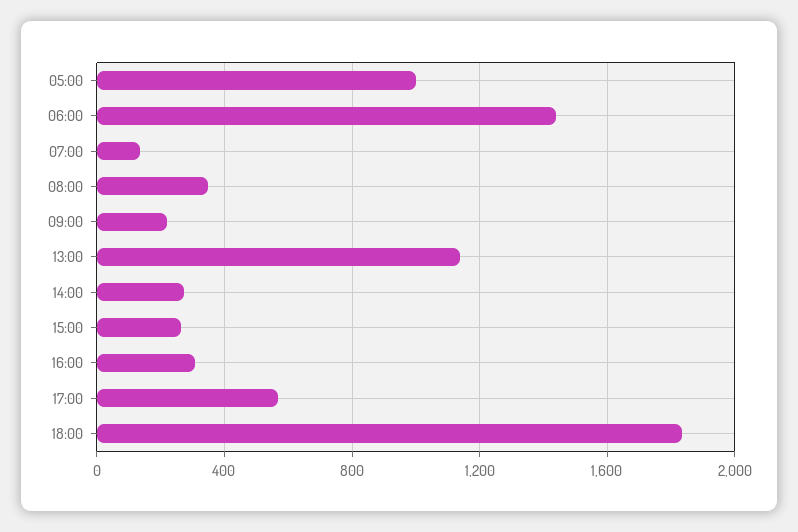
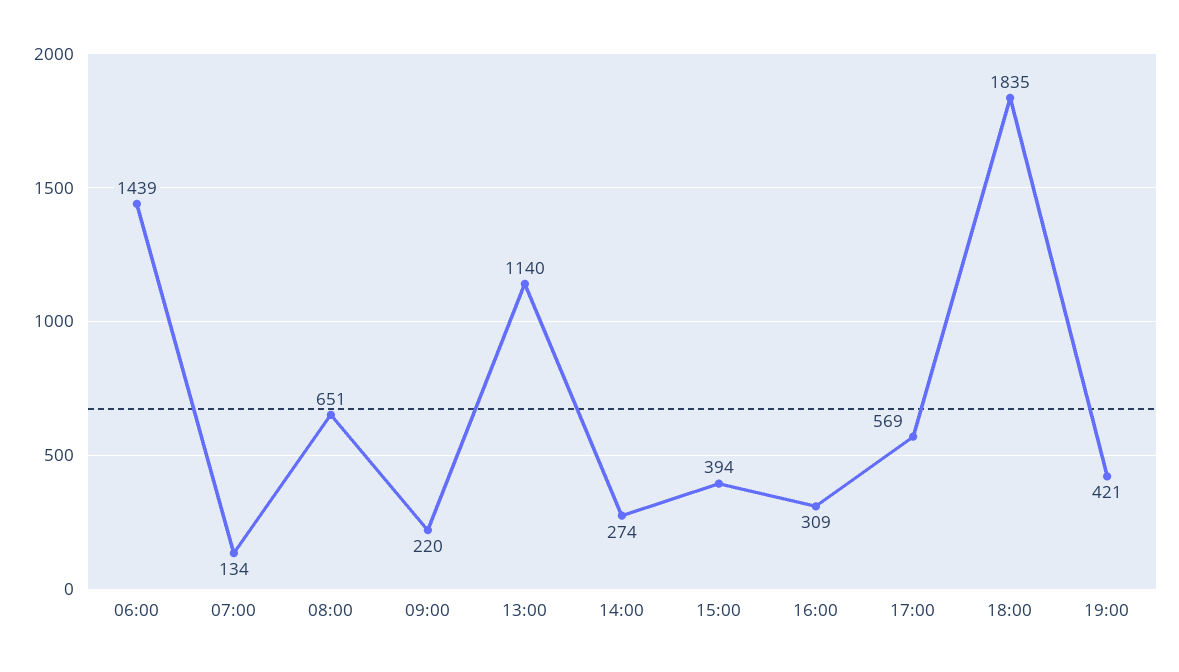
05:00: 1000 -> none
08:00: 350 -> 651
15:00: 250 -> 394
19:00: none -> 421

